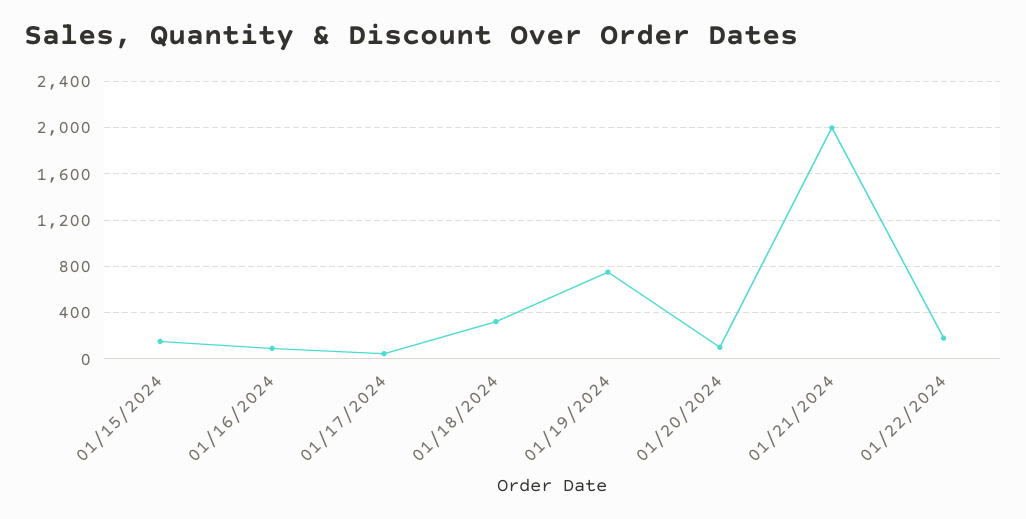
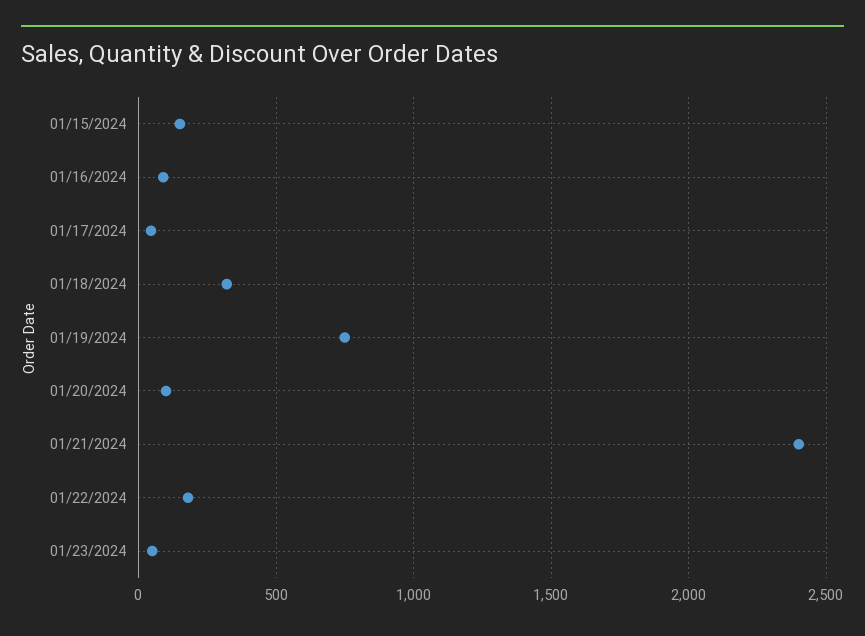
01/21/2024: 2000 -> 2400
01/23/2024: none -> 50

